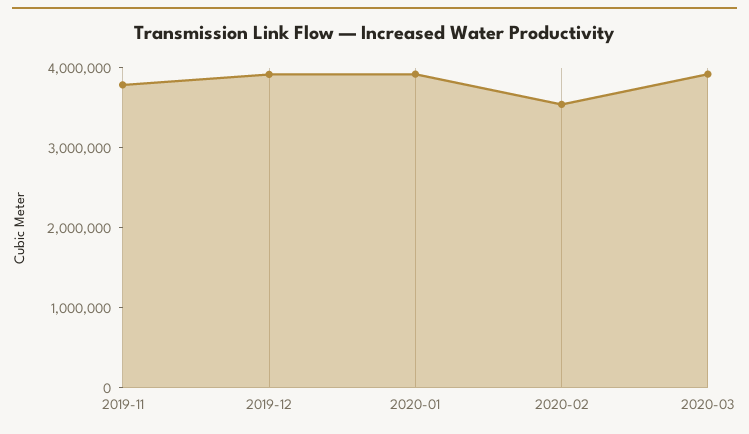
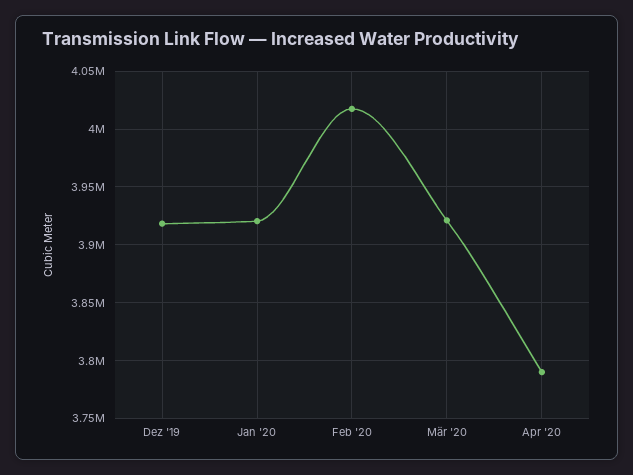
2019-11: 3800000 -> none
2020-02: 3600000 -> 4020000
Apr '20: none -> 3790000

